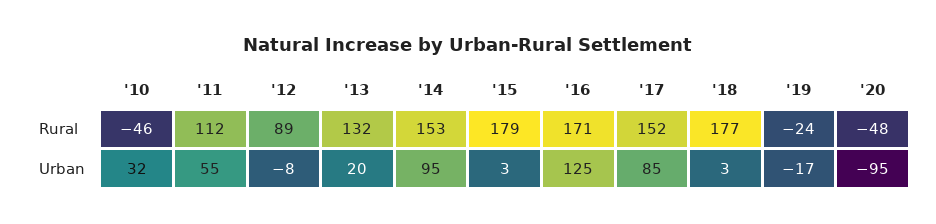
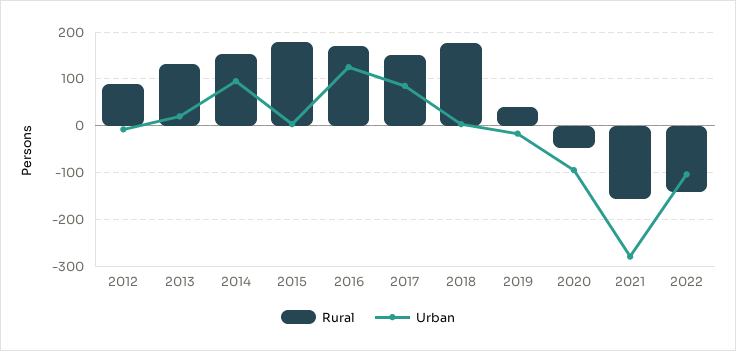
Rural, '10: -46 -> none
Rural, '11: 112 -> none
Rural, '19: -24 -> 40
Urban, '10: 32 -> none
Urban, '11: 55 -> none
Rural, 2021: none -> -160
Urban, 2021: none -> -280
Rural, 2022: none -> -140
Urban, 2022: none -> -100

